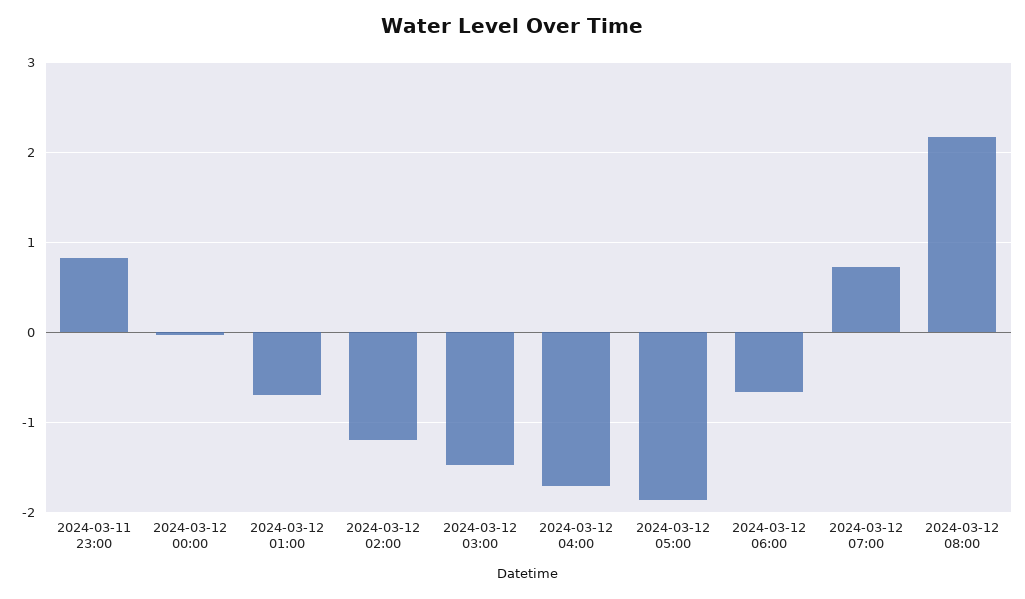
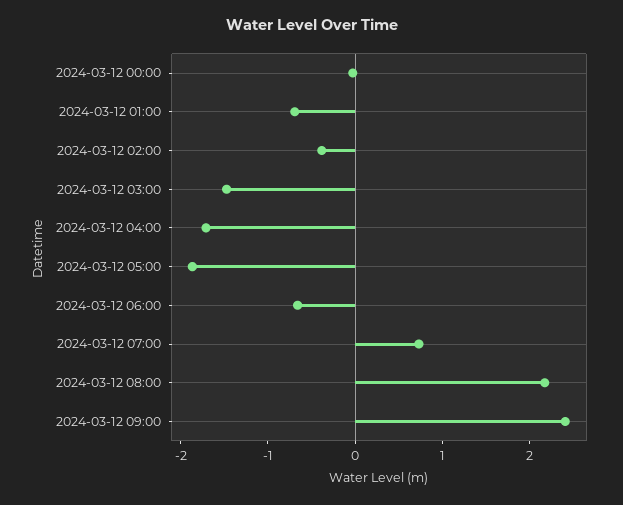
2024-03-11 23:00: 0.8 -> none
2024-03-12 02:00: -1.2 -> -0.4
2024-03-12 09:00: none -> 2.4

